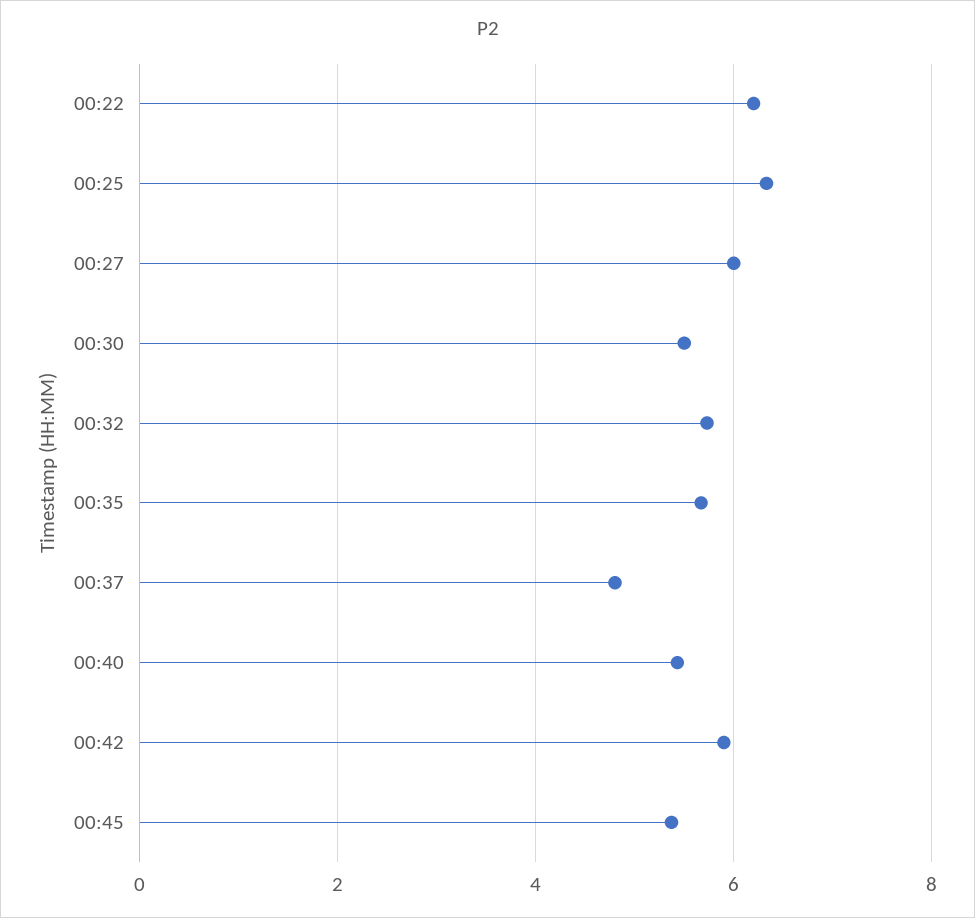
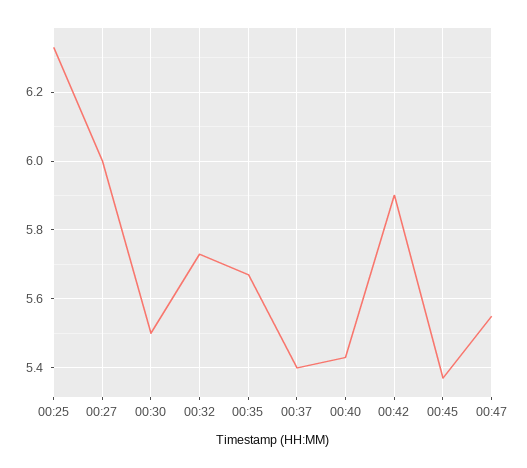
00:22: 6.2 -> none
00:37: 4.8 -> 5.4
00:47: none -> 5.55

